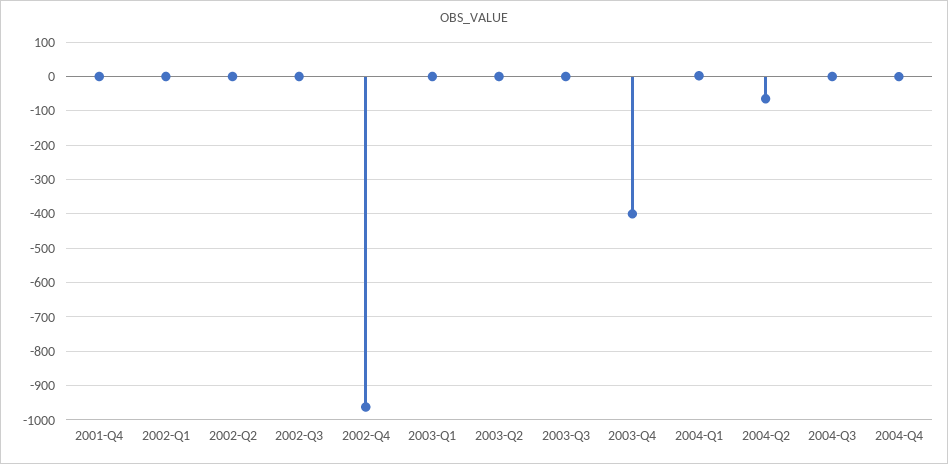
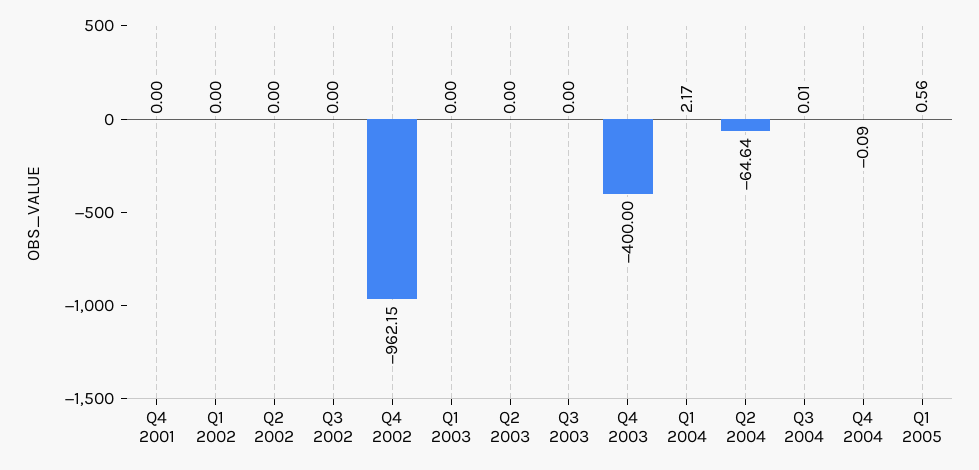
Q1 2005: none -> 0.56

